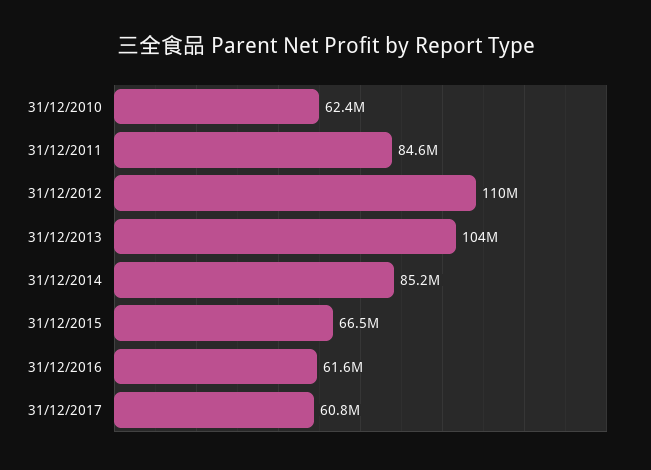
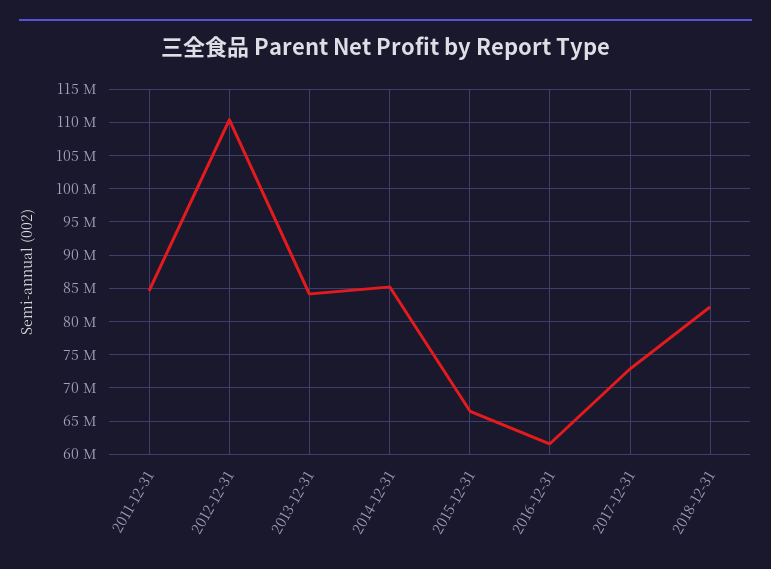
31/12/2010: 62400000 -> none
31/12/2013: 104000000 -> 84000000
31/12/2017: 60800000 -> 73000000
2018-12-31: none -> 82000000

